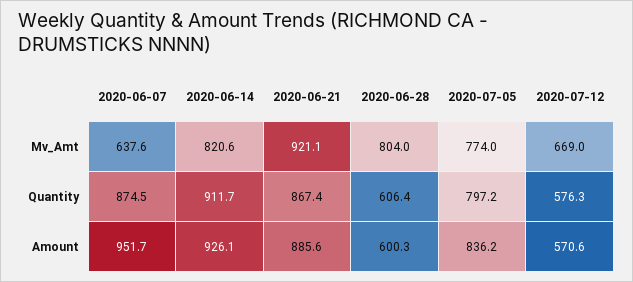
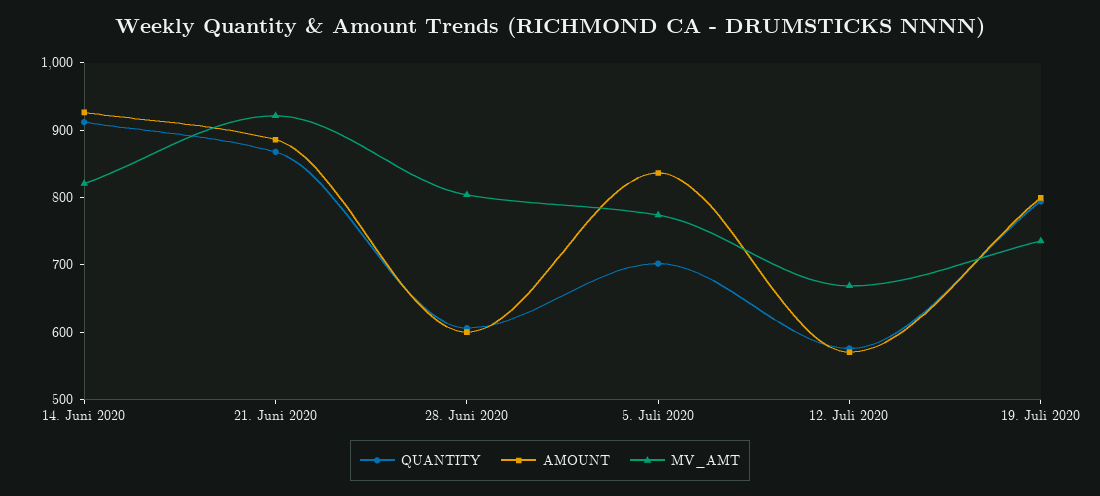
Mv_Amt, 2020-06-07: 637.6 -> none
Quantity, 2020-06-07: 874.5 -> none
Quantity, 2020-07-05: 797.2 -> 700
Amount, 2020-06-07: 951.7 -> none
Quantity, 19. Juli 2020: none -> 800
Amount, 19. Juli 2020: none -> 800
Mv_Amt, 19. Juli 2020: none -> 740

